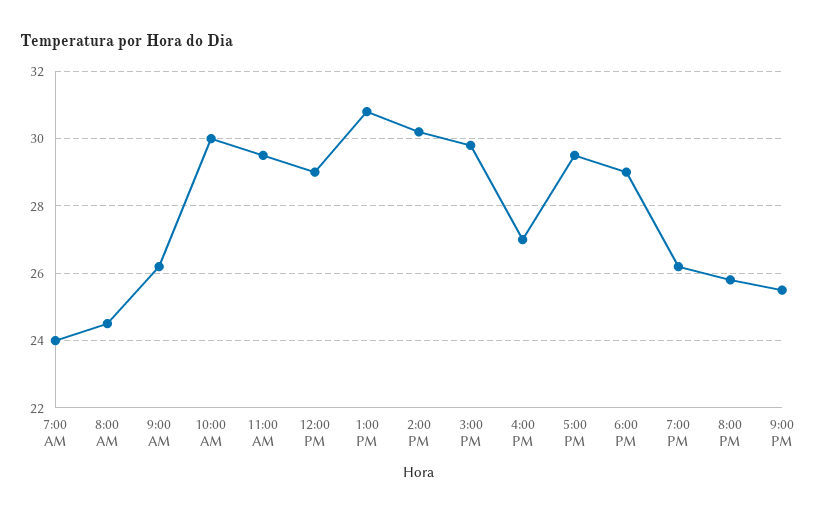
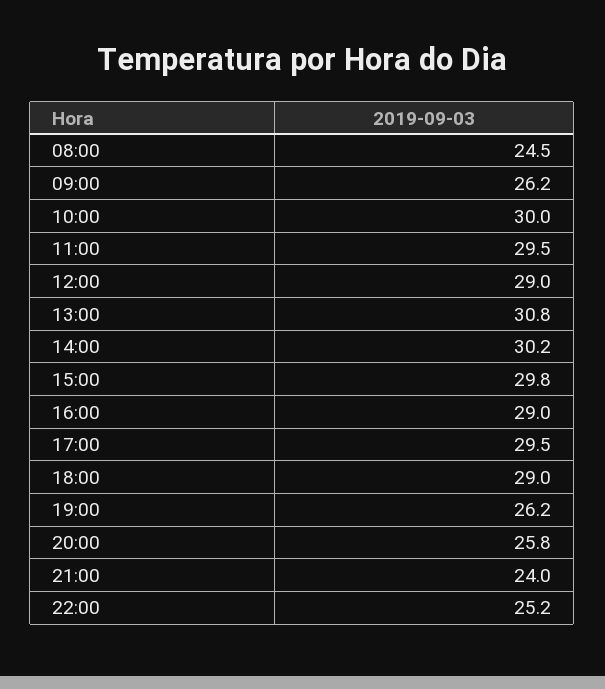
7:00 AM: 24 -> none
4:00 PM: 27 -> 29
9:00 PM: 25.5 -> 24
22:00: none -> 25.2

